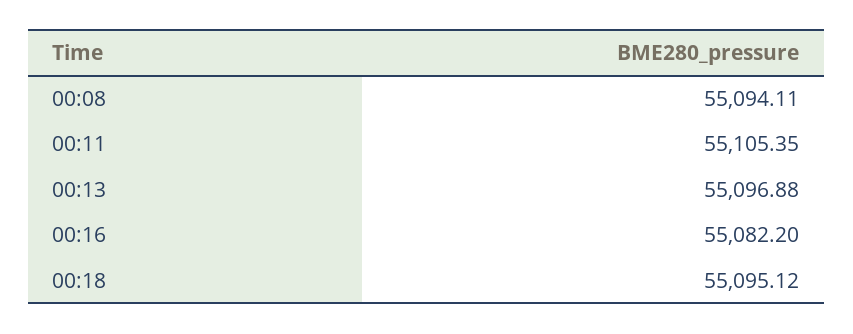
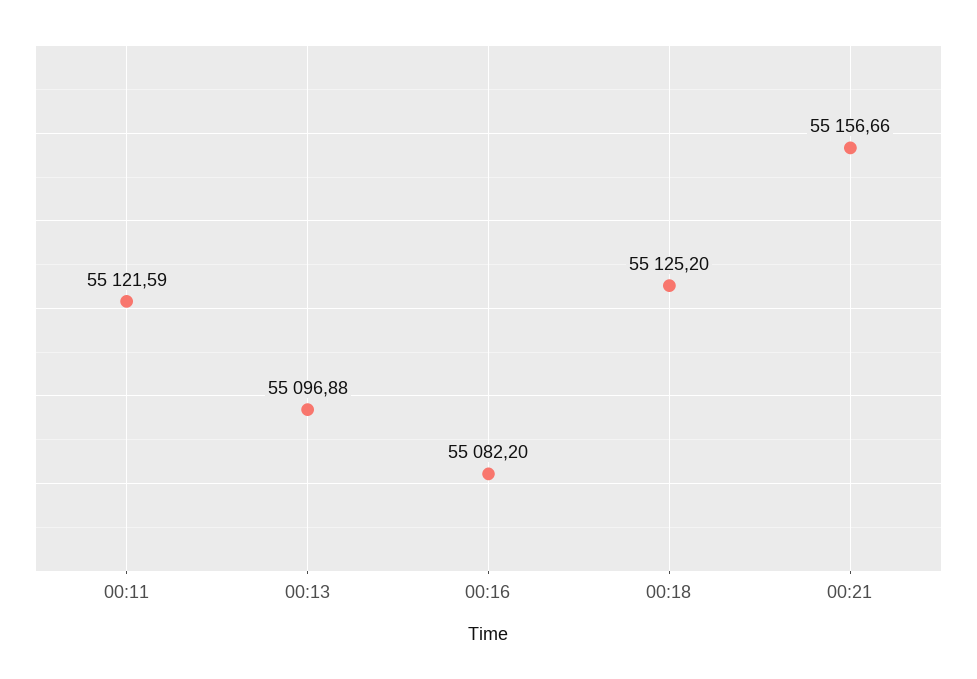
00:08: 55094.11 -> none
00:11: 55105.35 -> 55121.59
00:18: 55095.12 -> 55125.2
00:21: none -> 55156.66

